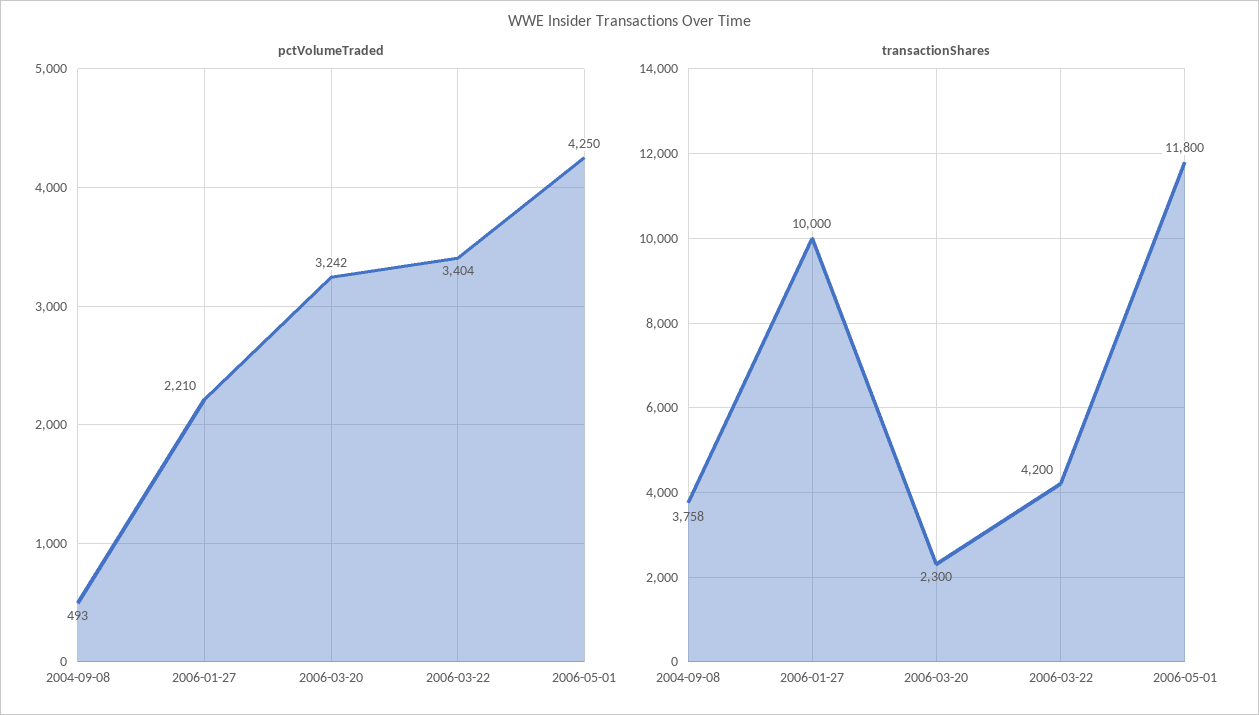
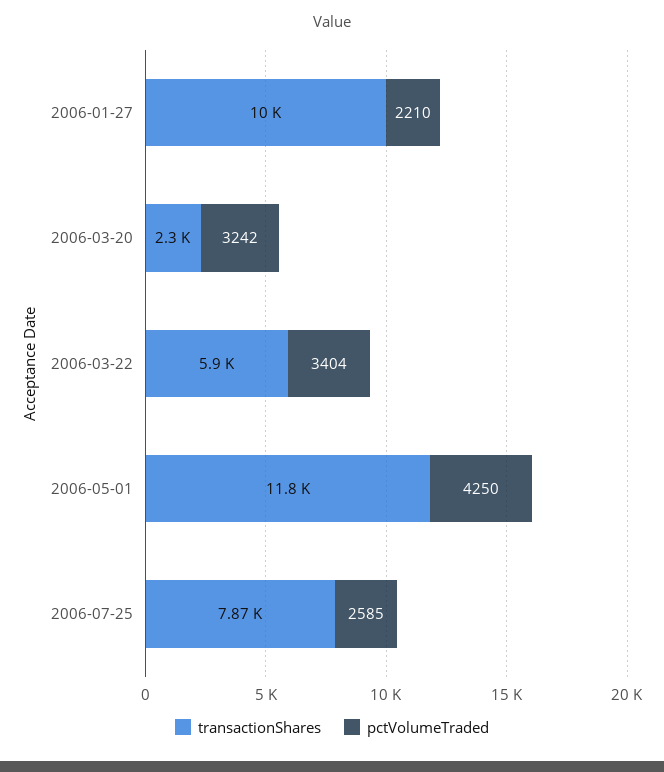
pctVolumeTraded, 2004-09-08: 493 -> none
transactionShares, 2004-09-08: 3758 -> none
transactionShares, 2006-03-22: 4200 -> 5900
transactionShares, 2006-07-25: none -> 7870
pctVolumeTraded, 2006-07-25: none -> 2585

